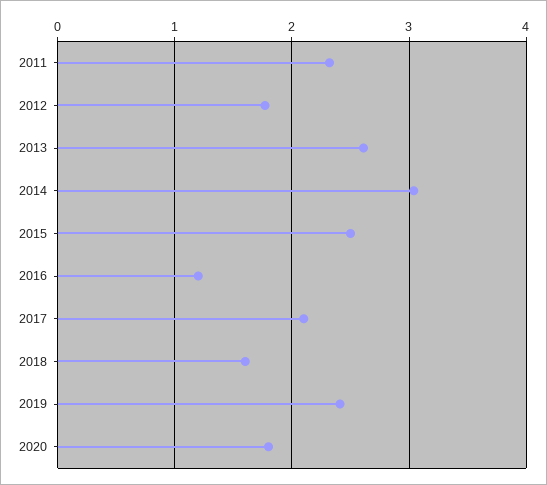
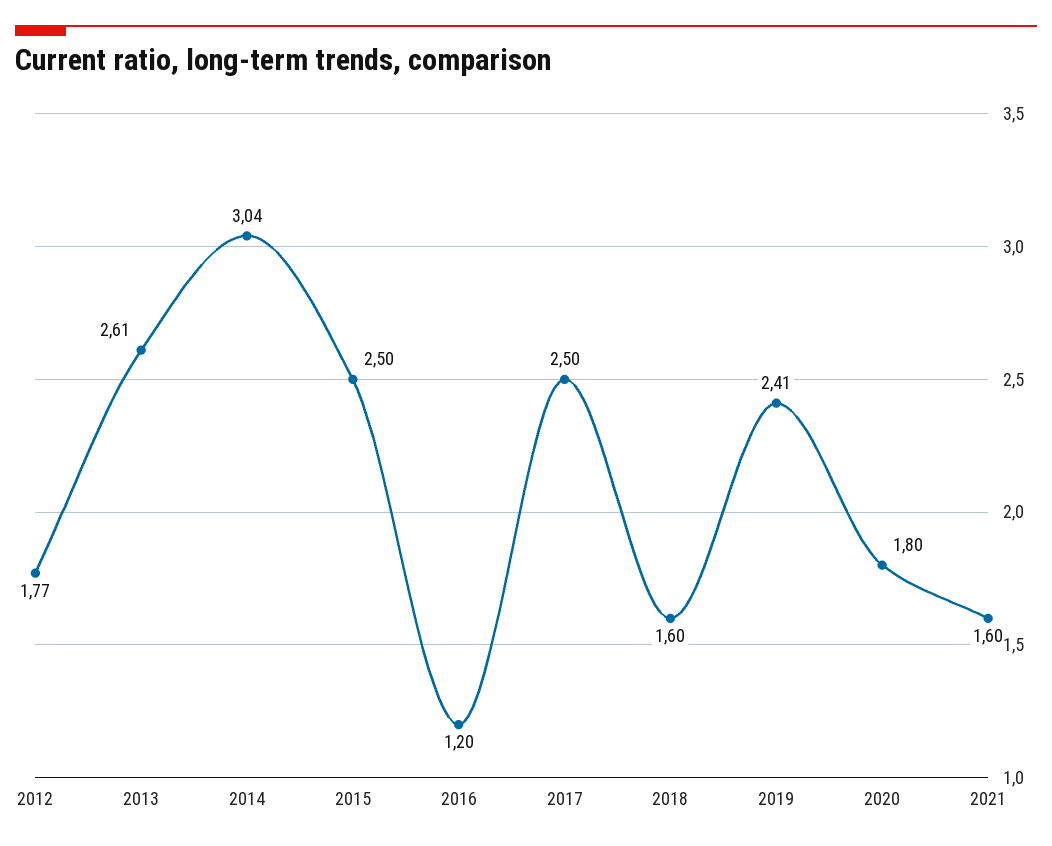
2011: 2.3 -> none
2017: 2.1 -> 2.5
2021: none -> 1.6

